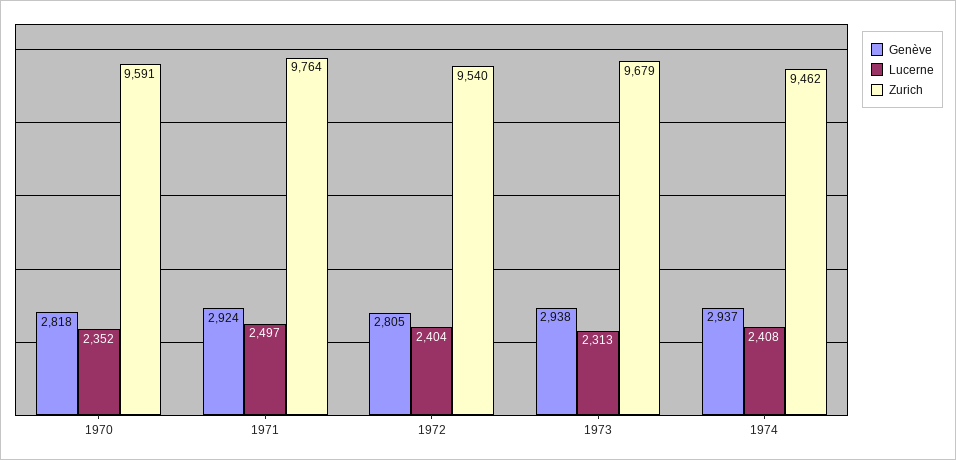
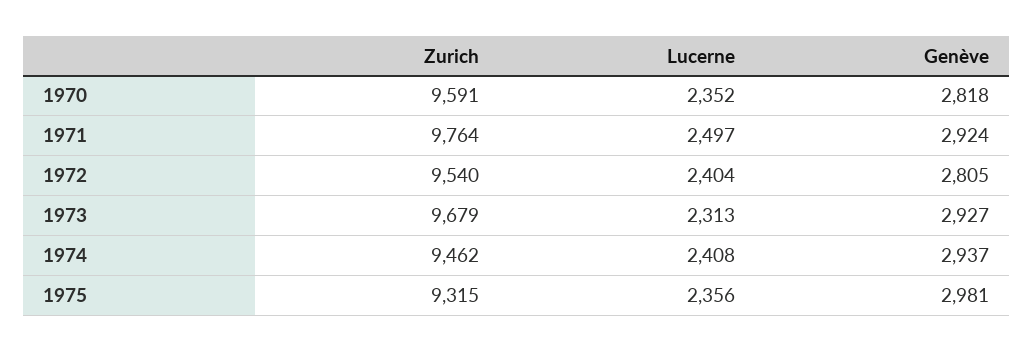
Genève, 1973: 2938 -> 2927
Zurich, 1975: none -> 9315
Lucerne, 1975: none -> 2356
Genève, 1975: none -> 2981

